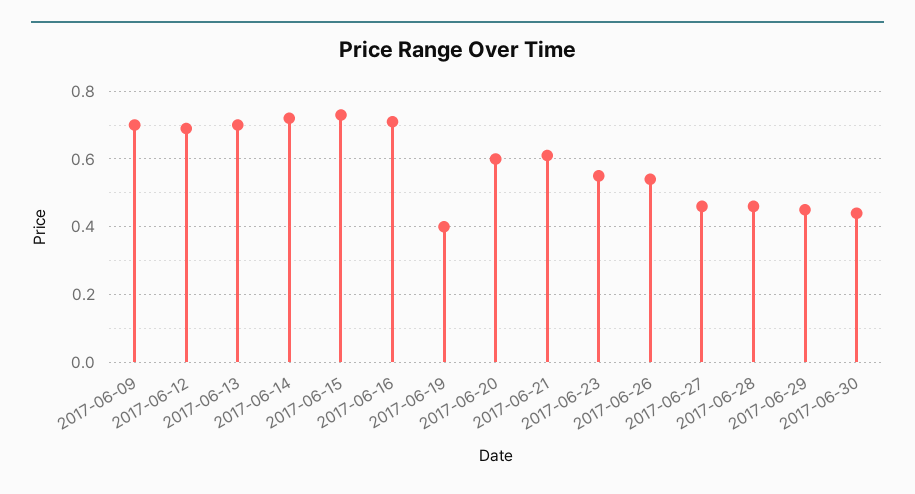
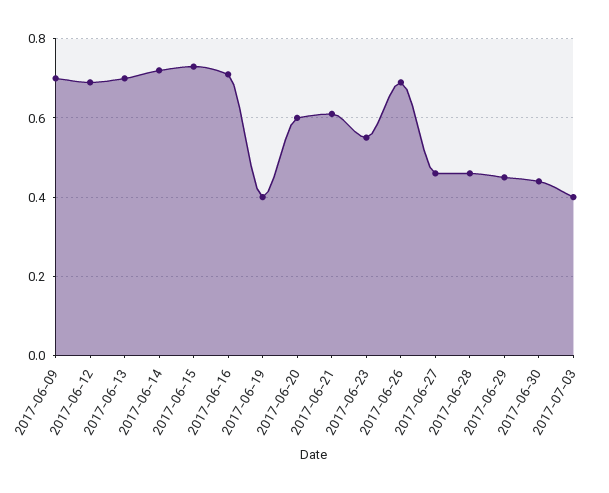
2017-06-26: 0.55 -> 0.7
2017-07-03: none -> 0.4

